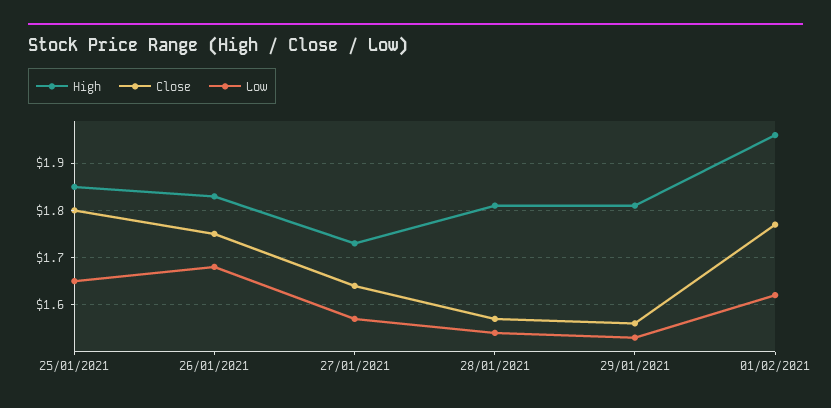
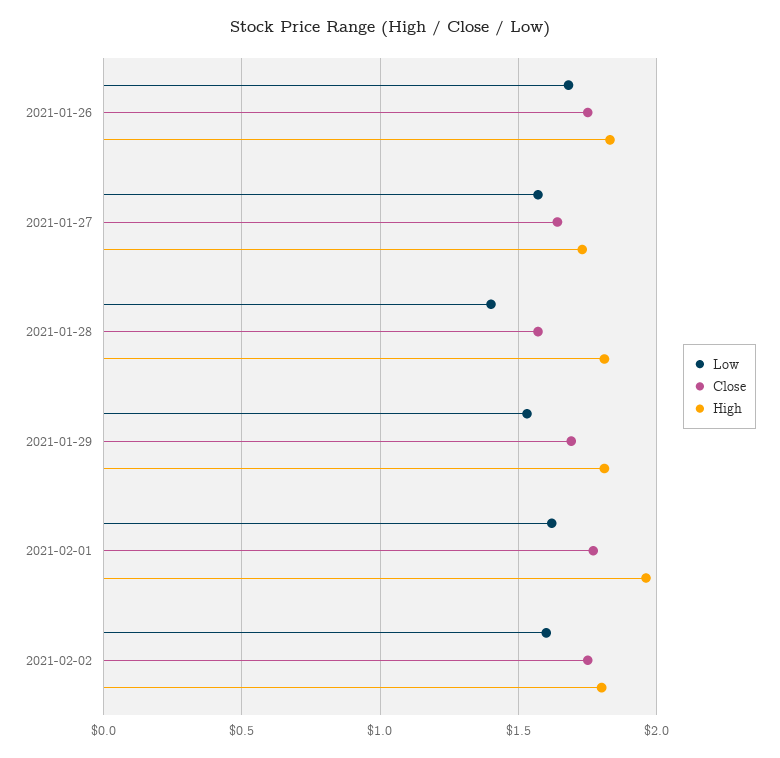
High, 25/01/2021: 1.85 -> none
Close, 25/01/2021: 1.8 -> none
Low, 25/01/2021: 1.65 -> none
Low, 28/01/2021: 1.55 -> 1.4
Close, 29/01/2021: 1.55 -> 1.7
Low, 2021-02-02: none -> 1.6
Close, 2021-02-02: none -> 1.75
High, 2021-02-02: none -> 1.8

